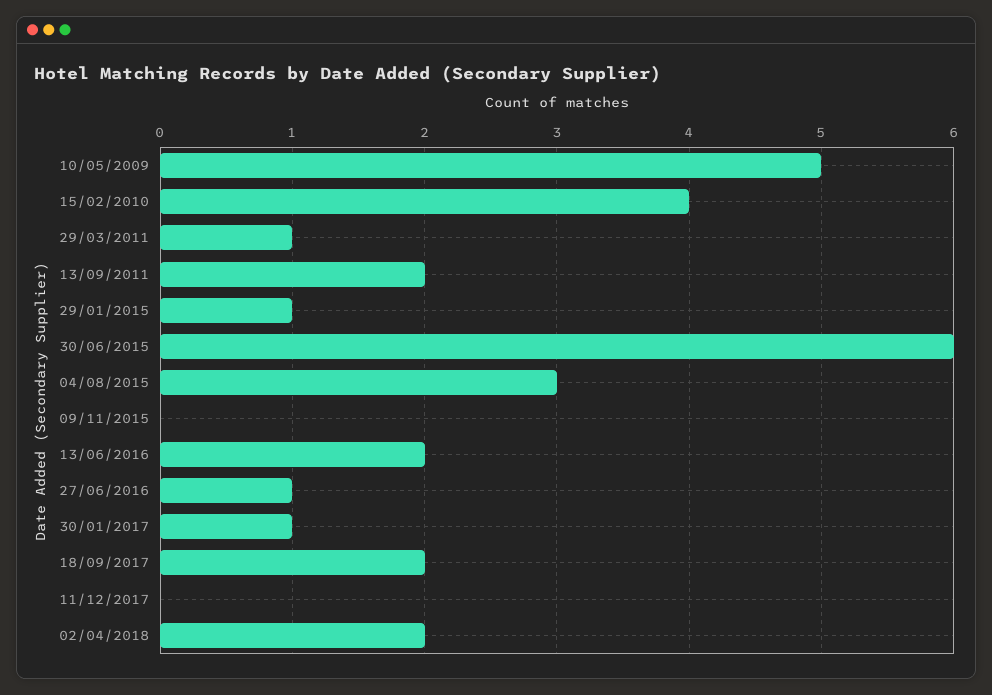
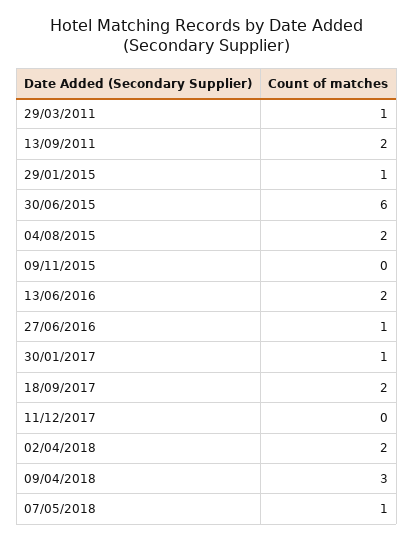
10/05/2009: 5 -> none
15/02/2010: 4 -> none
04/08/2015: 3 -> 2
09/04/2018: none -> 3
07/05/2018: none -> 1

